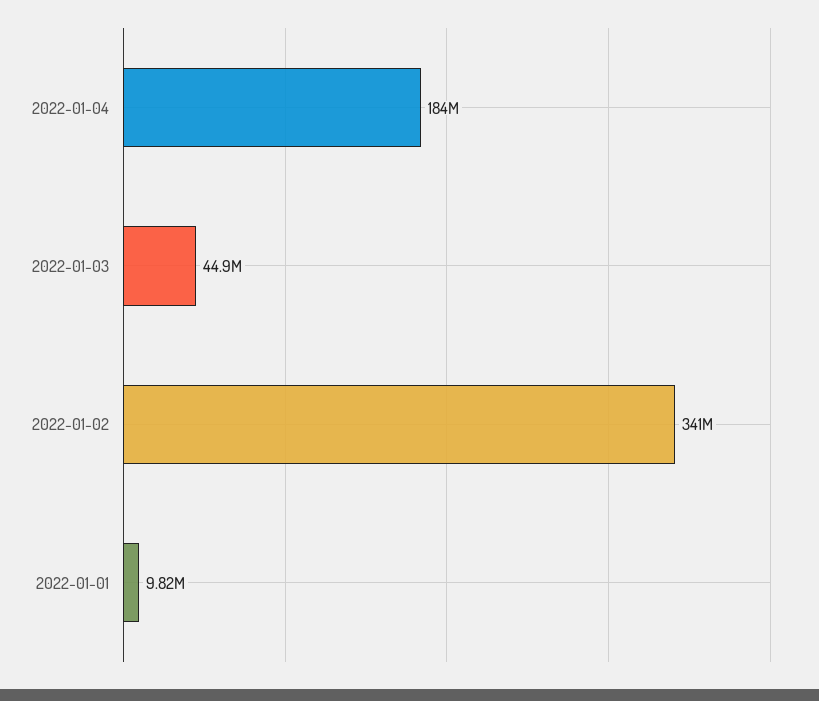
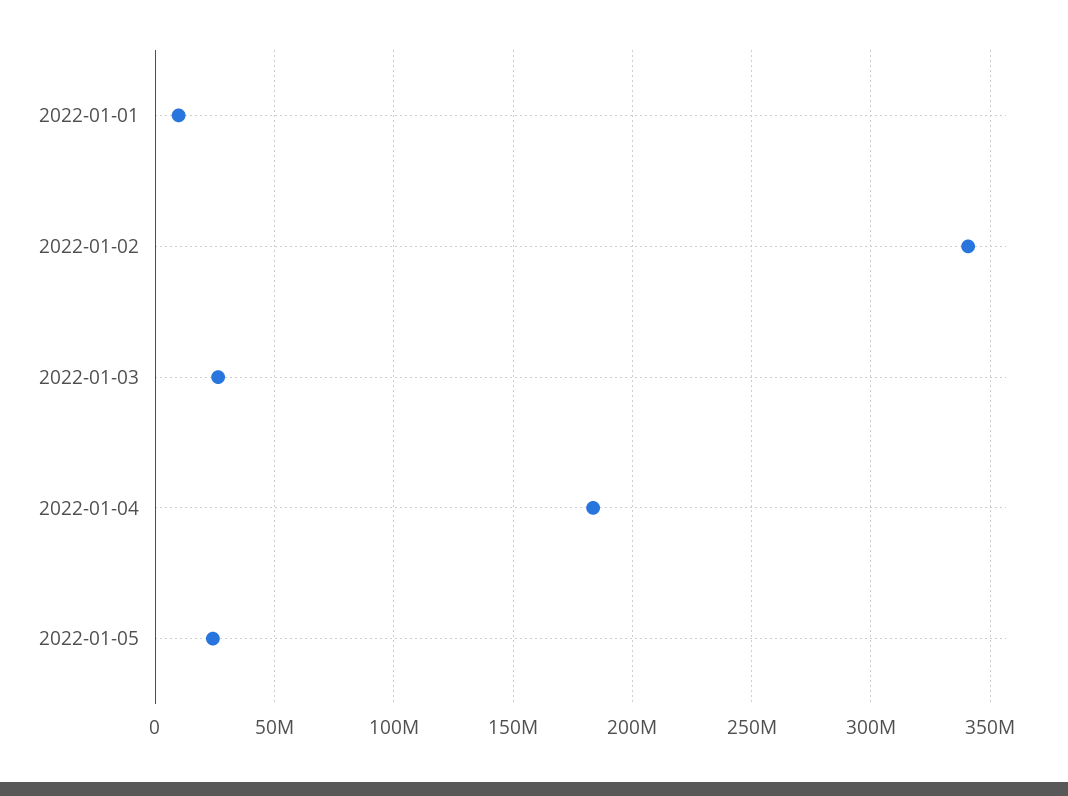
2022-01-03: 44900000 -> 25000000
2022-01-05: none -> 25000000

